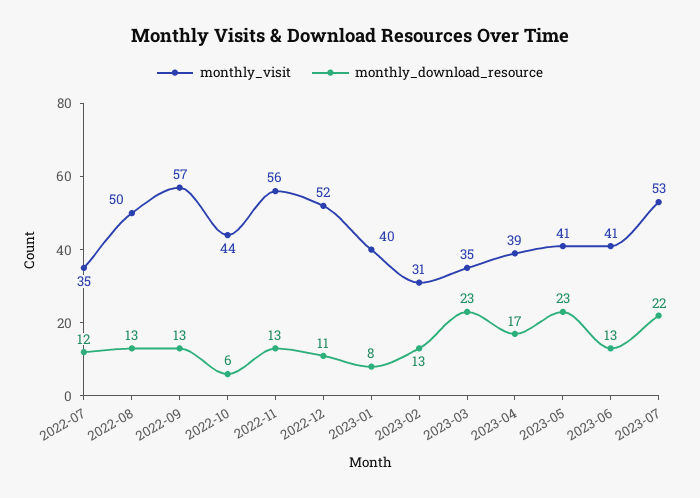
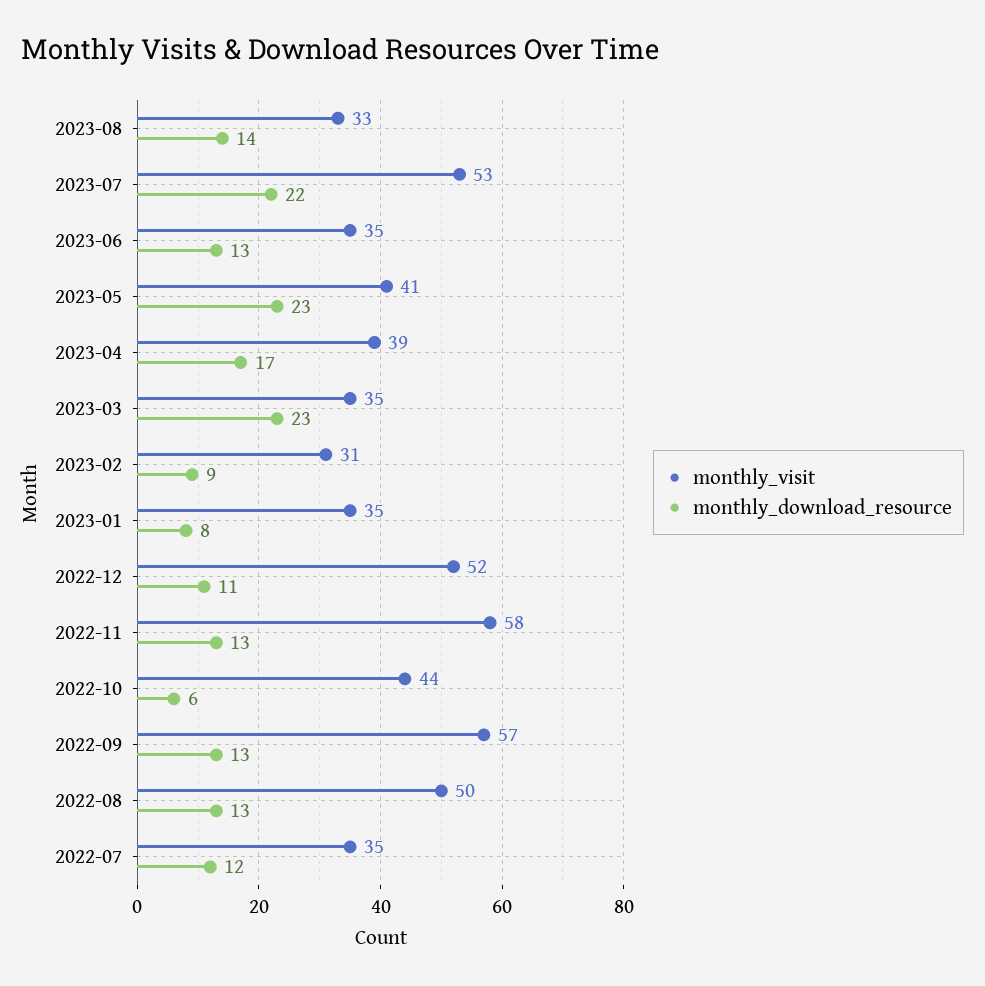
monthly_visit, 2022-11: 56 -> 58
monthly_visit, 2023-01: 40 -> 35
monthly_download_resource, 2023-02: 13 -> 9
monthly_visit, 2023-06: 41 -> 35
monthly_visit, 2023-08: none -> 33
monthly_download_resource, 2023-08: none -> 14

